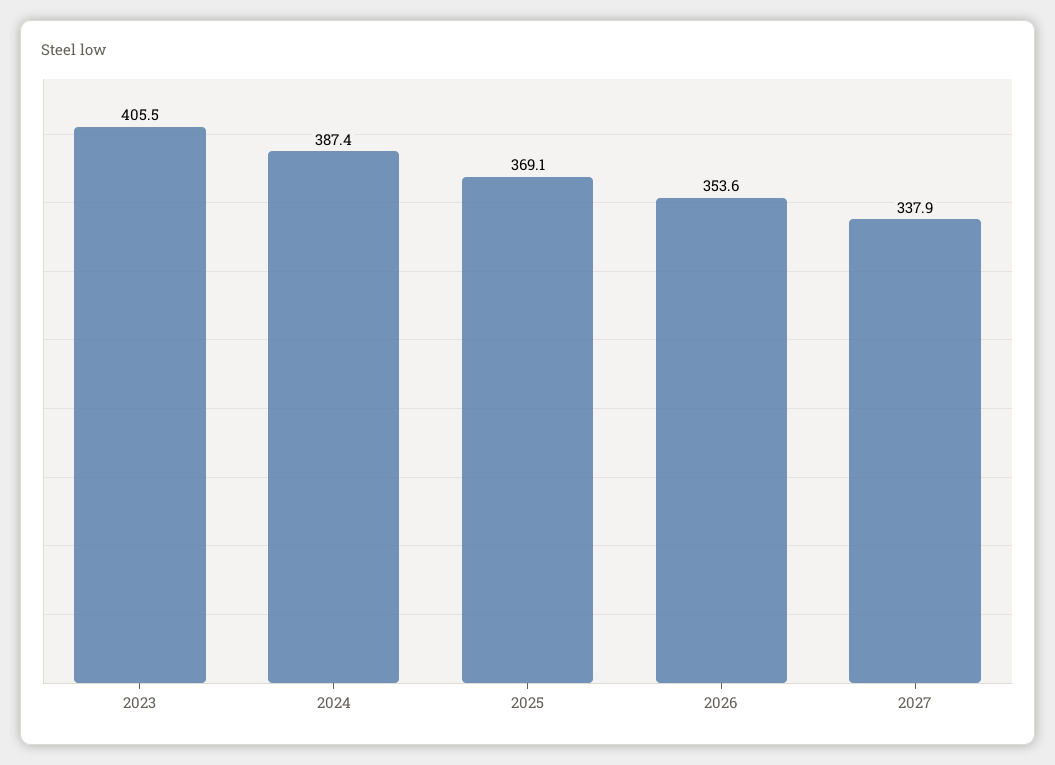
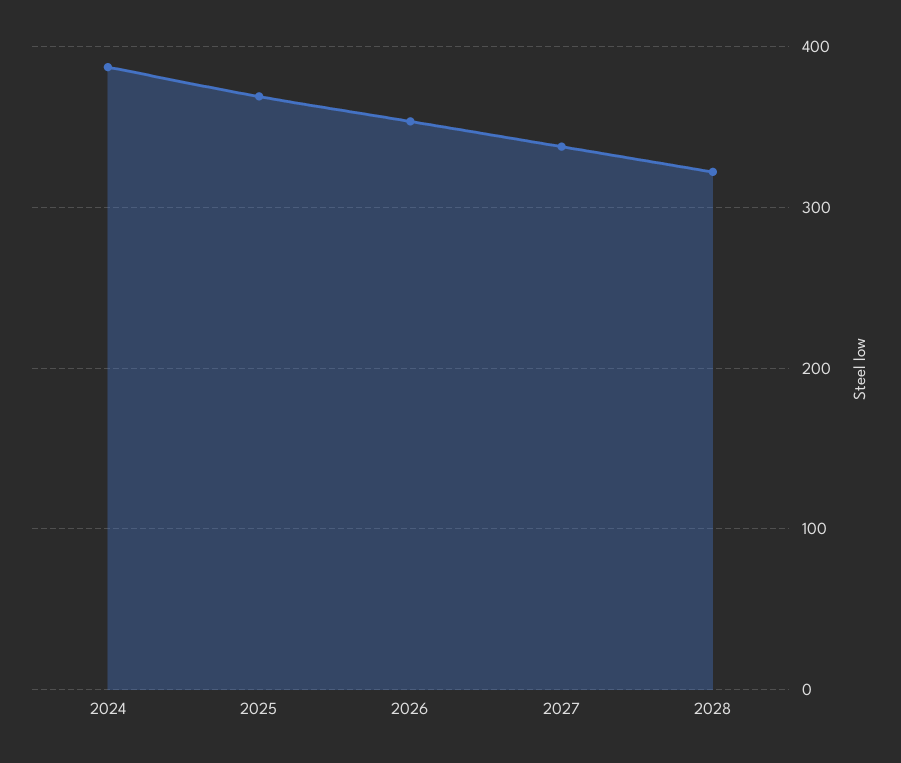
2023: 405.5 -> none
2028: none -> 320

